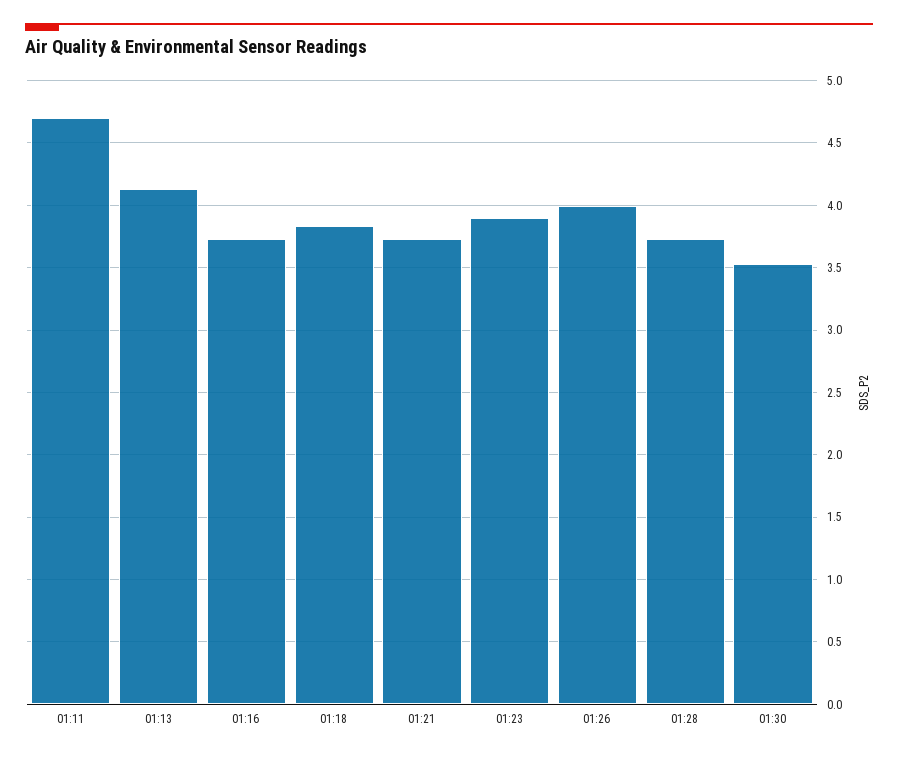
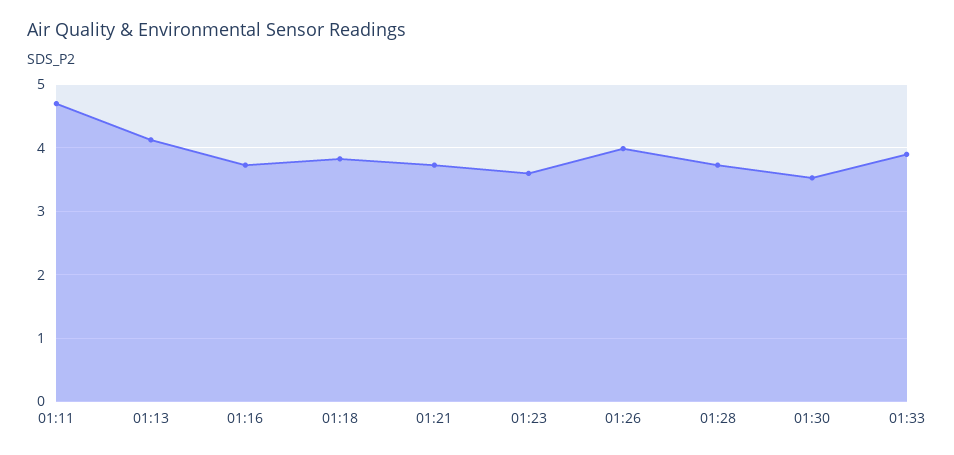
01:23: 3.9 -> 3.6
01:33: none -> 3.9

